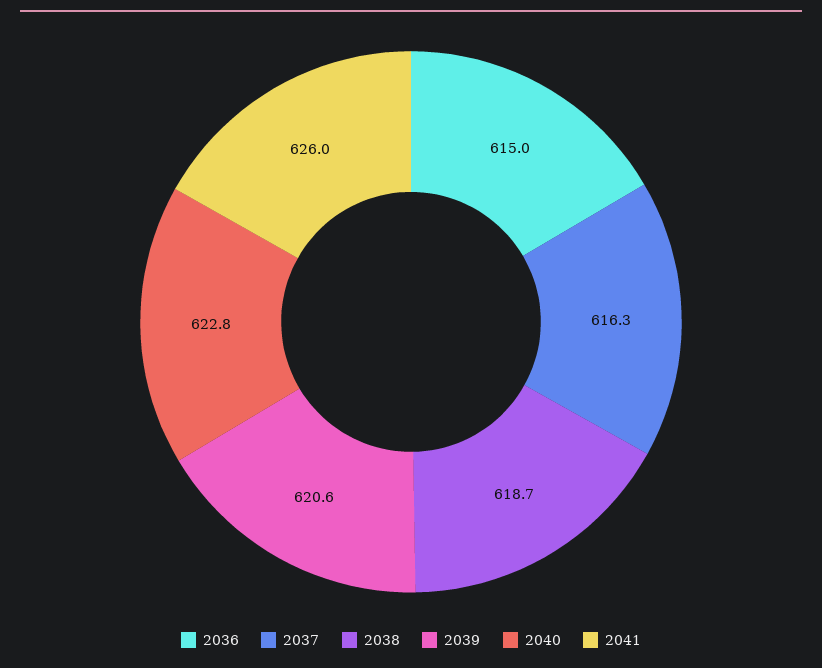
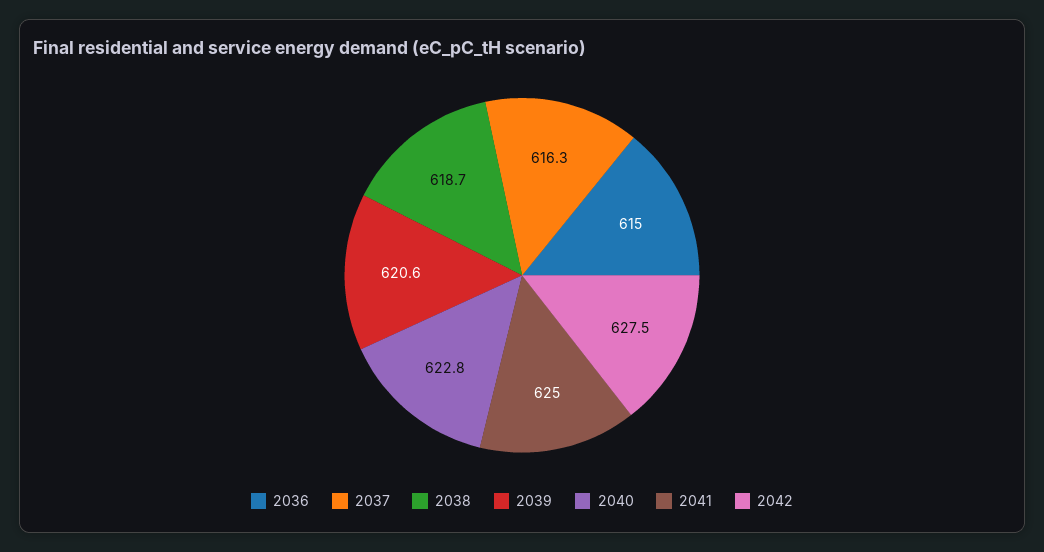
2041: 626 -> 625
2042: none -> 627.5

